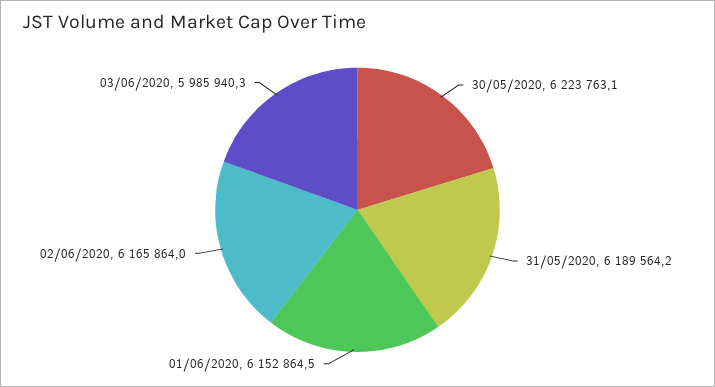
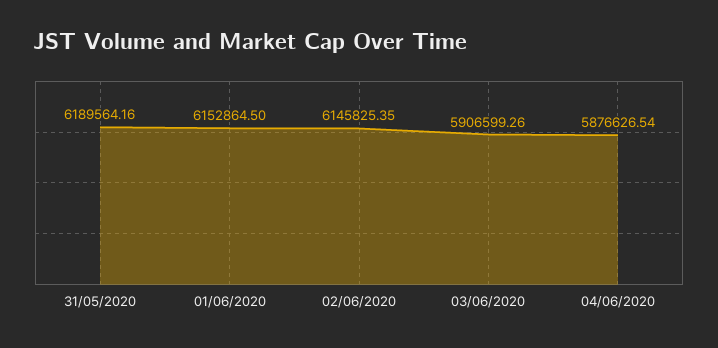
30/05/2020: 6223763.1 -> none
02/06/2020: 6165864 -> 6145825.35
03/06/2020: 5985940.3 -> 5906599.26
04/06/2020: none -> 5876626.54

